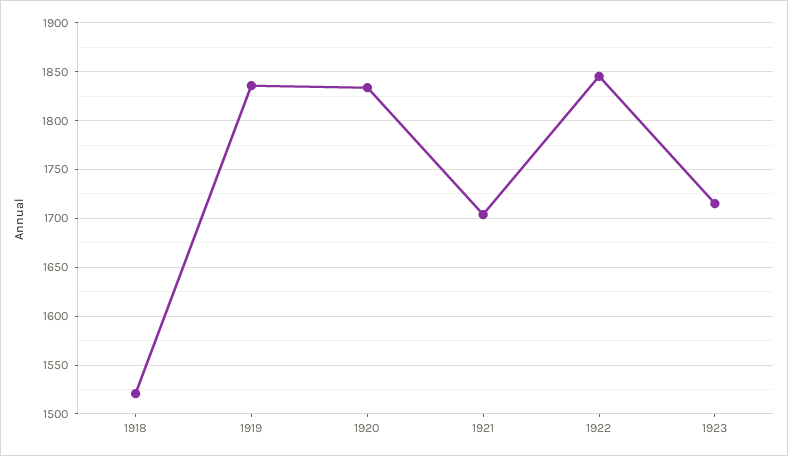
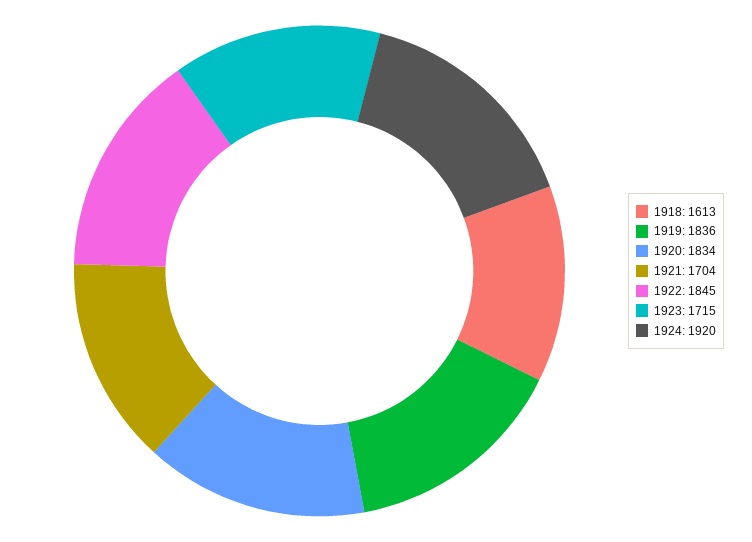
1918: 1520 -> 1613
1924: none -> 1920

